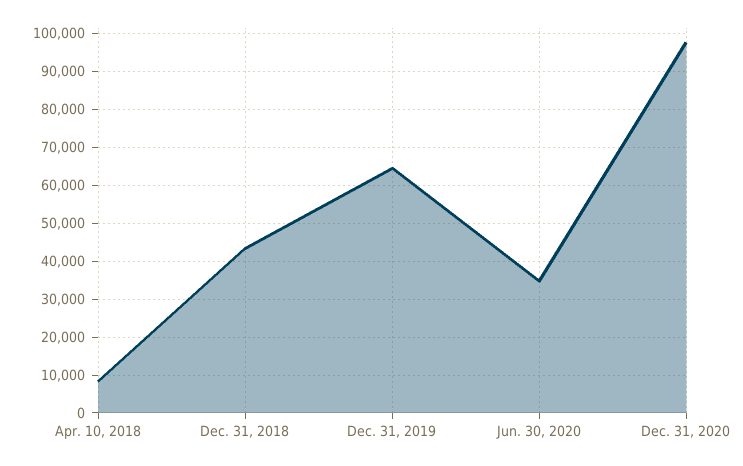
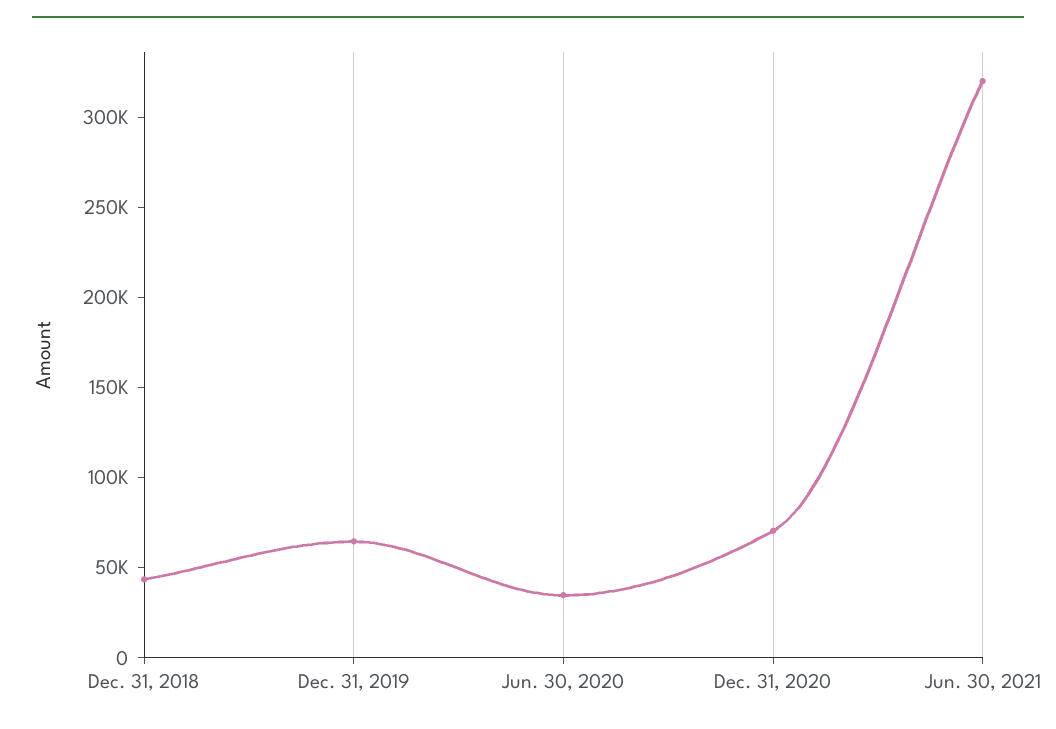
Apr. 10, 2018: 8000 -> none
Dec. 31, 2020: 98000 -> 70000
Jun. 30, 2021: none -> 320000

